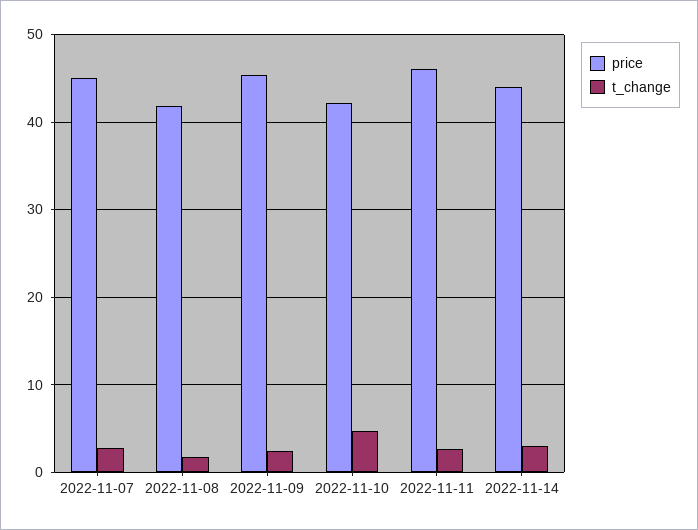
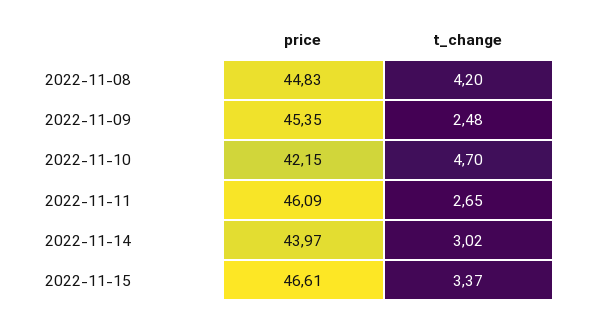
price, 2022-11-07: 45 -> none
t_change, 2022-11-07: 3 -> none
price, 2022-11-08: 42 -> 44.83
t_change, 2022-11-08: 2 -> 4.2
price, 2022-11-15: none -> 46.61
t_change, 2022-11-15: none -> 3.37

